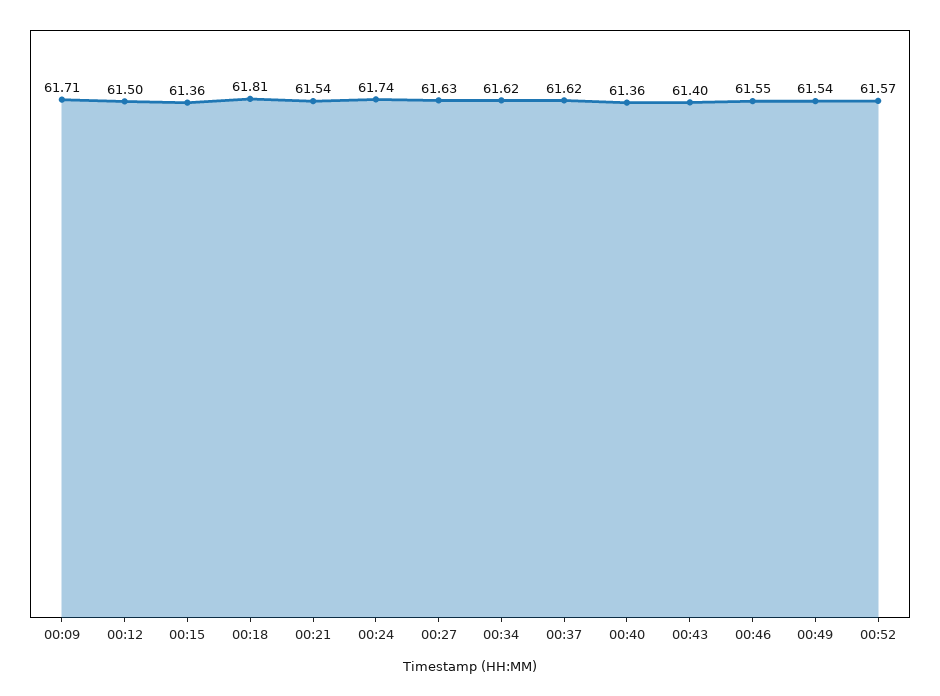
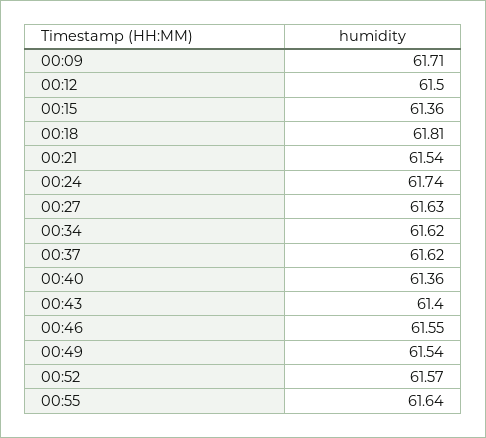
00:55: none -> 61.64

